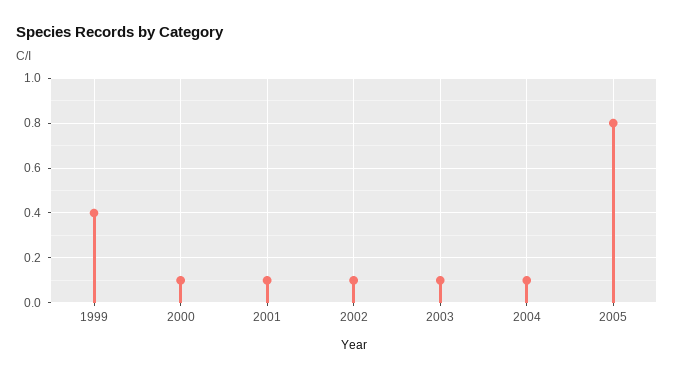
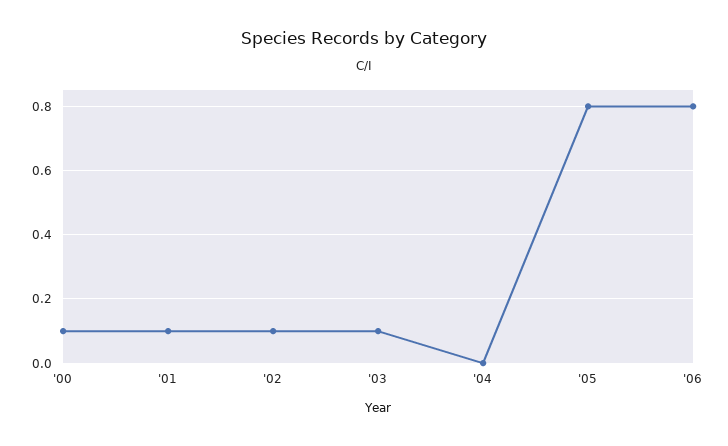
1999: 0.4 -> none
2004: 0.1 -> 0
'06: none -> 0.8

